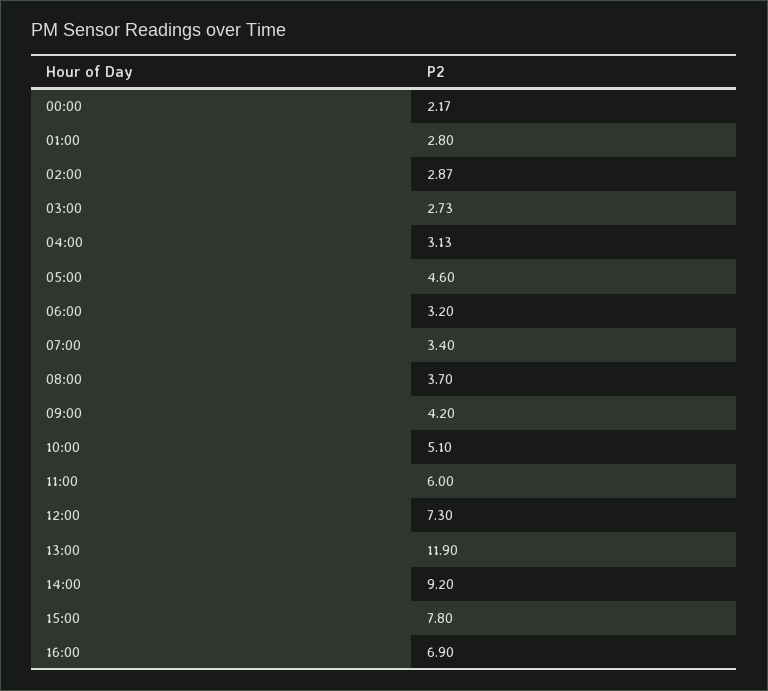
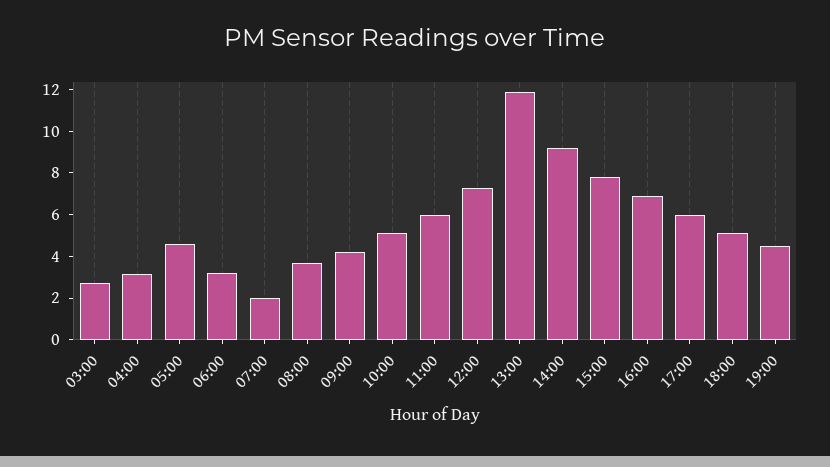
00:00: 2.17 -> none
01:00: 2.8 -> none
02:00: 2.87 -> none
07:00: 3.4 -> 2
17:00: none -> 6
18:00: none -> 5
19:00: none -> 4.5

